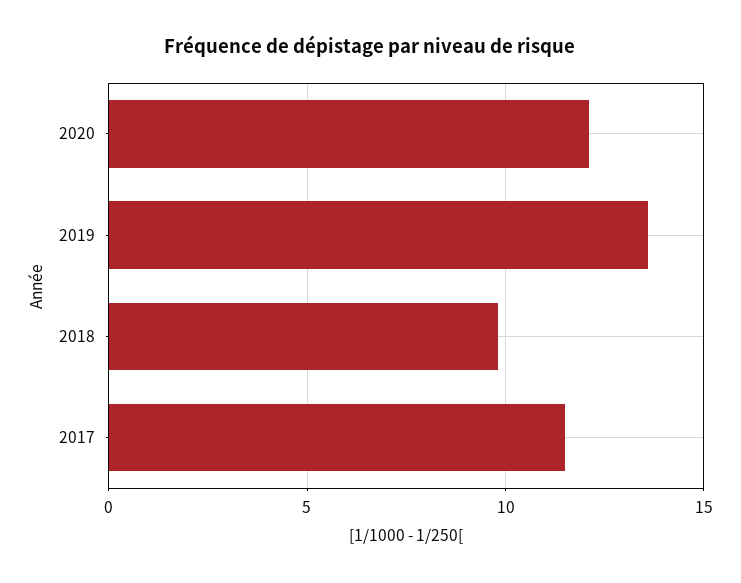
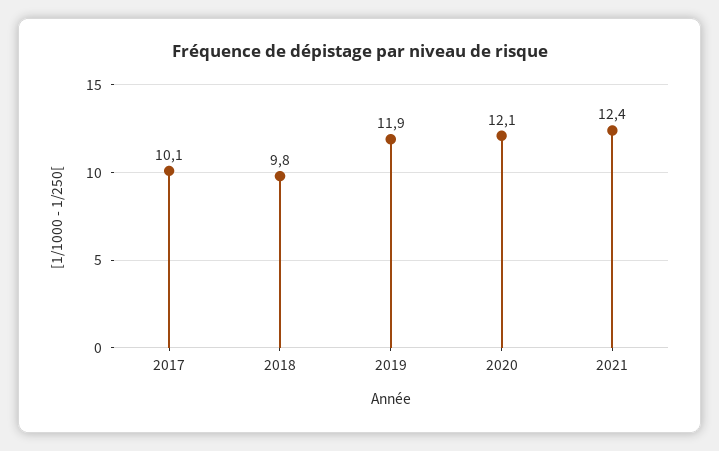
2019: 13.5 -> 11.9
2017: 11.5 -> 10.1
2021: none -> 12.4

